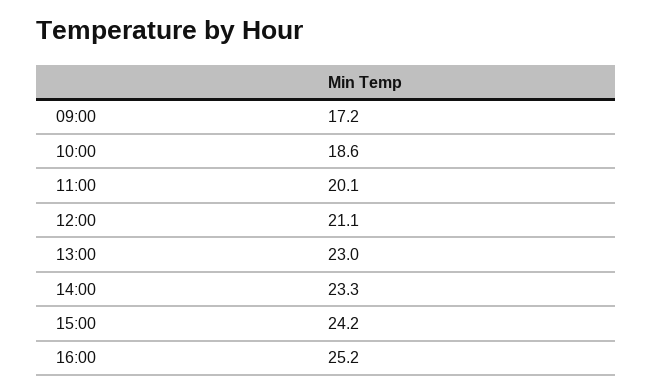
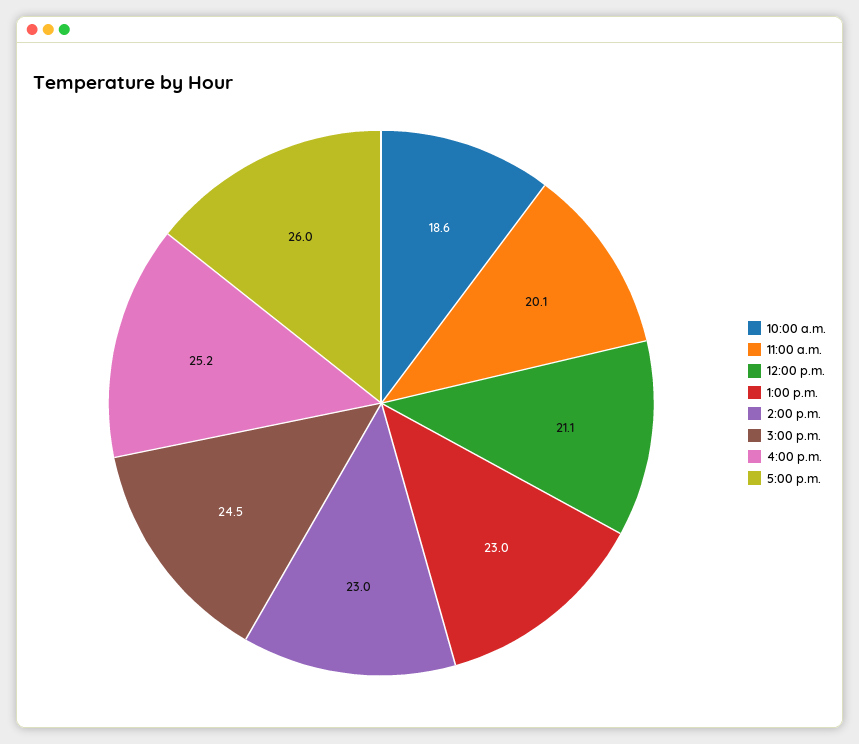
09:00: 17.2 -> none
14:00: 23.3 -> 23
15:00: 24.2 -> 24.5
5:00 p.m.: none -> 26

